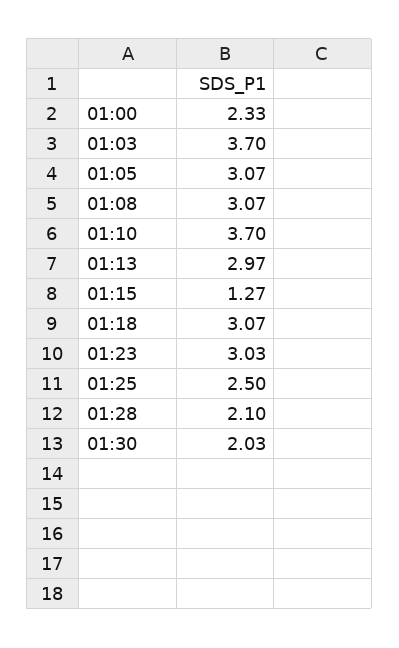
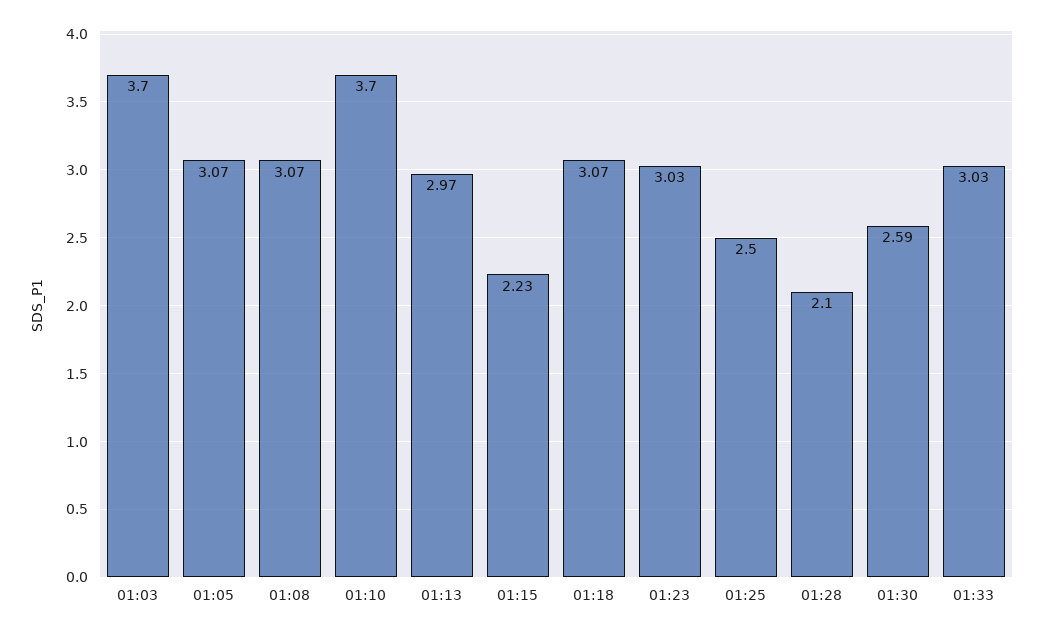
01:00: 2.33 -> none
01:15: 1.27 -> 2.23
01:30: 2.03 -> 2.59
01:33: none -> 3.03

